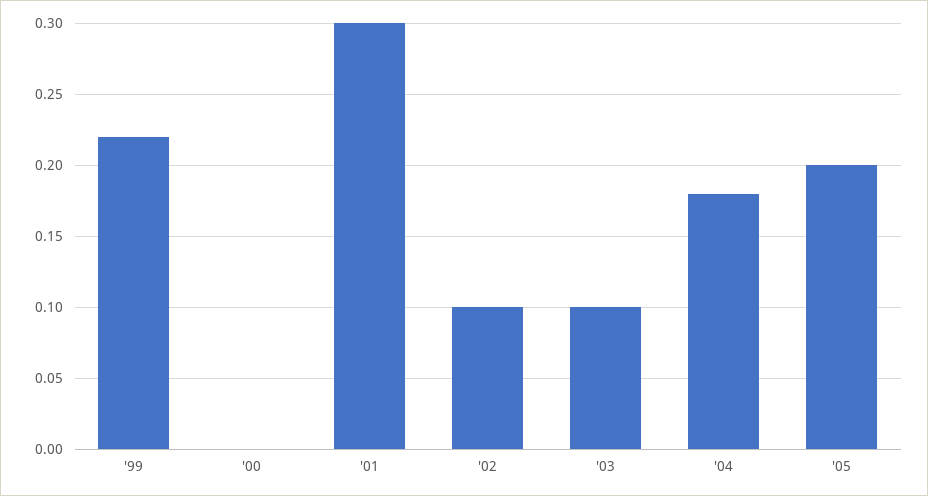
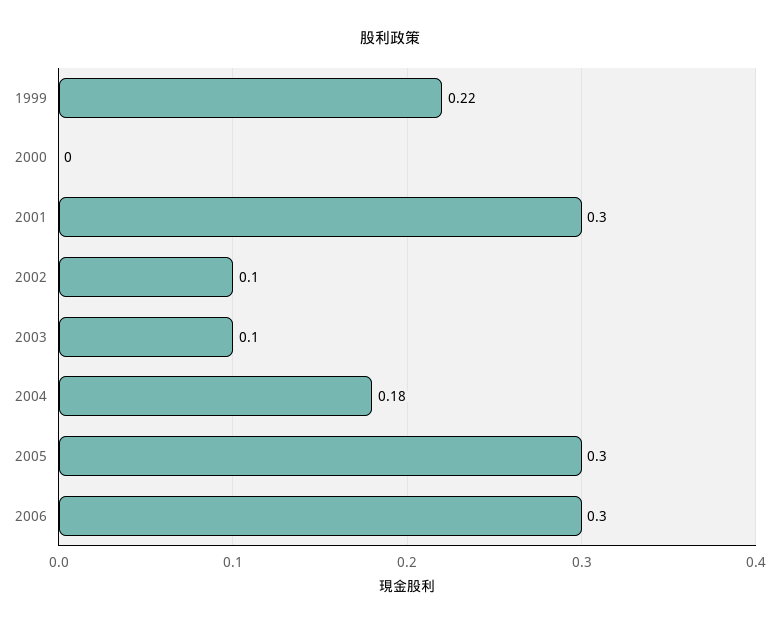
'05: 0.2 -> 0.3
2006: none -> 0.3

